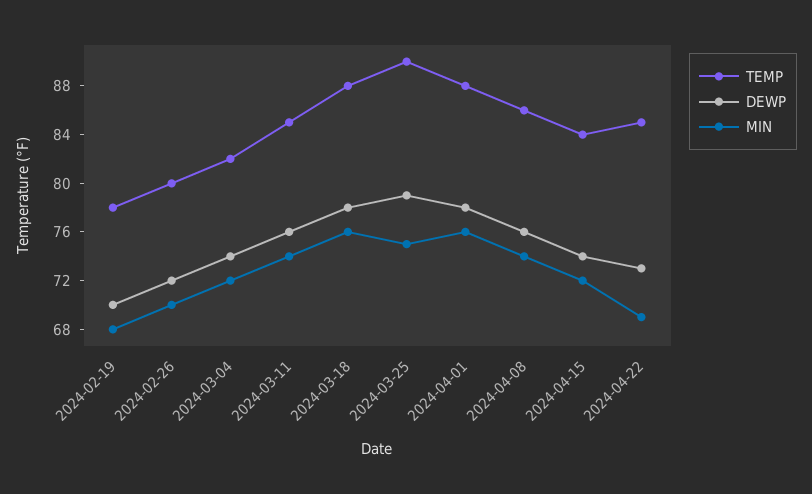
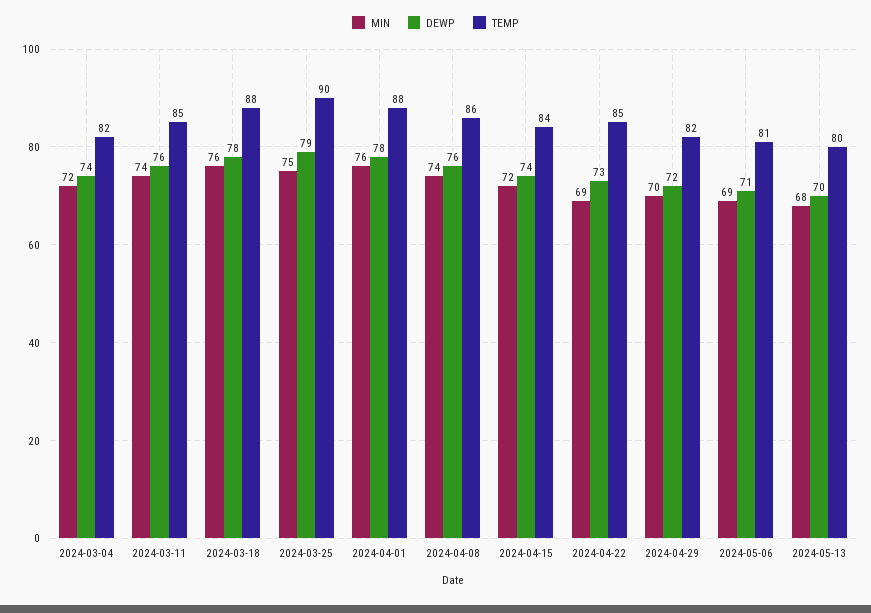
TEMP, 2024-02-19: 78 -> none
DEWP, 2024-02-19: 70 -> none
MIN, 2024-02-19: 68 -> none
TEMP, 2024-02-26: 80 -> none
DEWP, 2024-02-26: 72 -> none
MIN, 2024-02-26: 70 -> none
MIN, 2024-04-29: none -> 70
DEWP, 2024-04-29: none -> 72
TEMP, 2024-04-29: none -> 82
MIN, 2024-05-06: none -> 69
DEWP, 2024-05-06: none -> 71
TEMP, 2024-05-06: none -> 81
MIN, 2024-05-13: none -> 68
DEWP, 2024-05-13: none -> 70
TEMP, 2024-05-13: none -> 80

